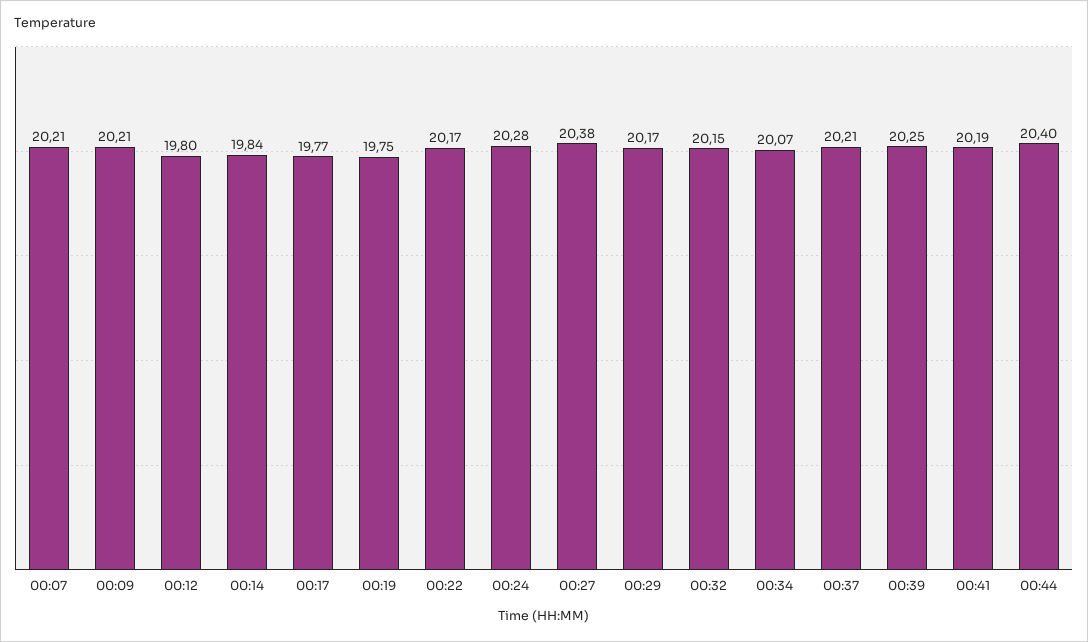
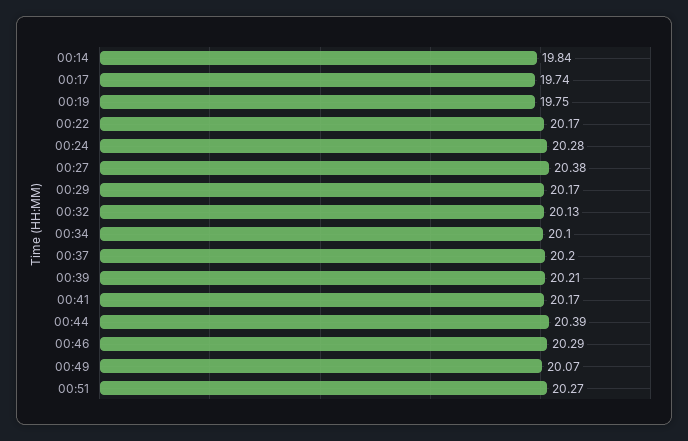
00:07: 20.21 -> none
00:09: 20.21 -> none
00:12: 19.8 -> none
00:17: 19.77 -> 19.74
00:32: 20.15 -> 20.13
00:34: 20.07 -> 20.1
00:37: 20.21 -> 20.2
00:39: 20.25 -> 20.21
00:41: 20.19 -> 20.17
00:44: 20.4 -> 20.39
00:46: none -> 20.29
00:49: none -> 20.07
00:51: none -> 20.27

